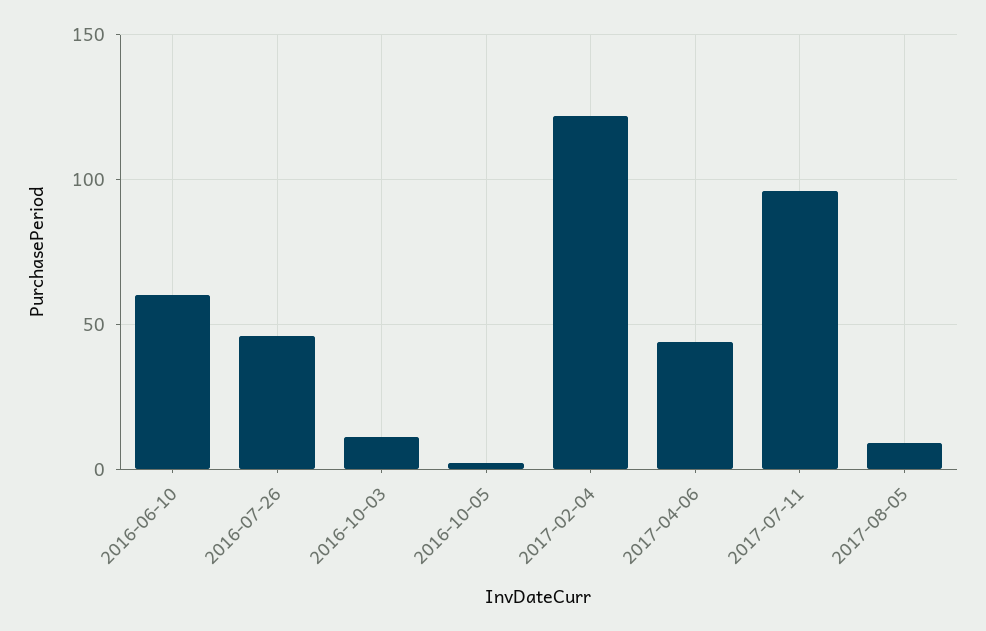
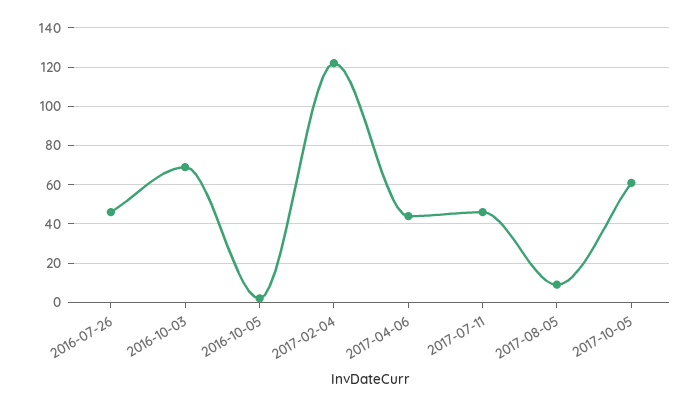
2016-06-10: 60 -> none
2016-10-03: 10 -> 70
2017-07-11: 95 -> 45
2017-10-05: none -> 60

